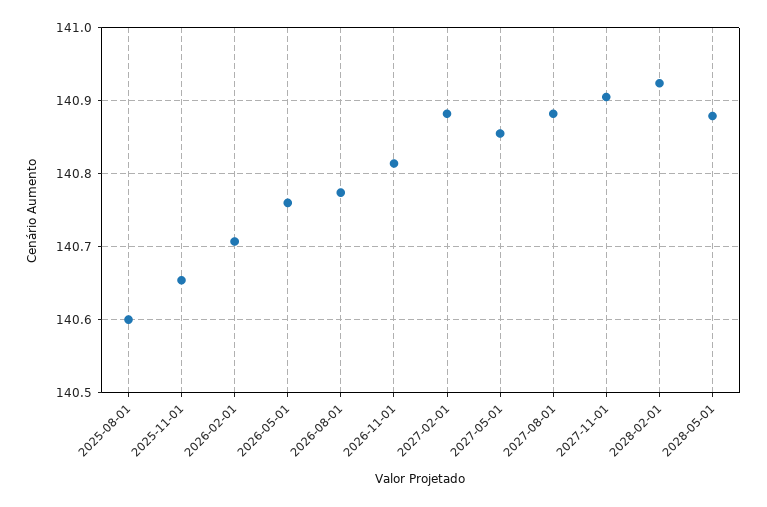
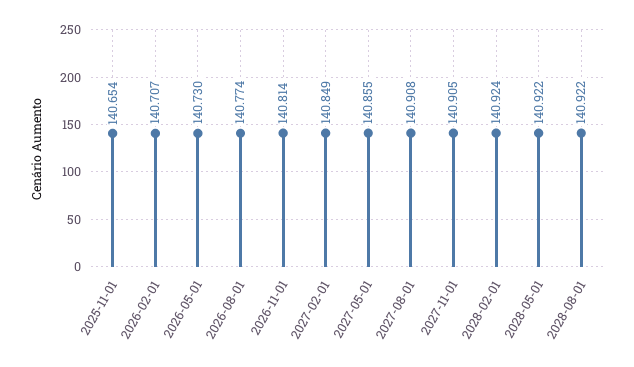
2025-08-01: 140.6 -> none
2026-05-01: 140.76 -> 140.73
2027-02-01: 140.88 -> 140.849
2027-08-01: 140.88 -> 140.908
2028-05-01: 140.88 -> 140.922
2028-08-01: none -> 140.922

